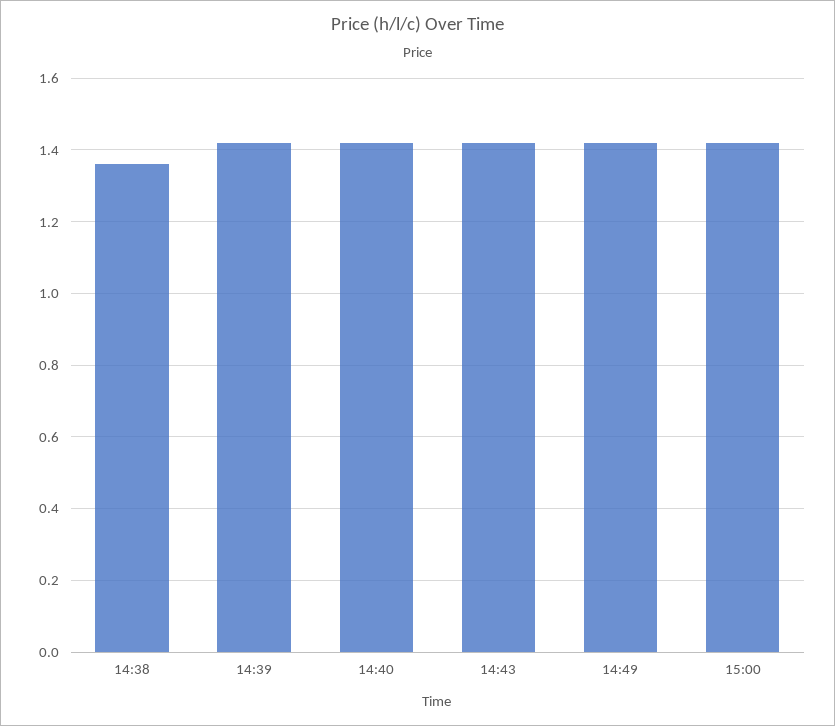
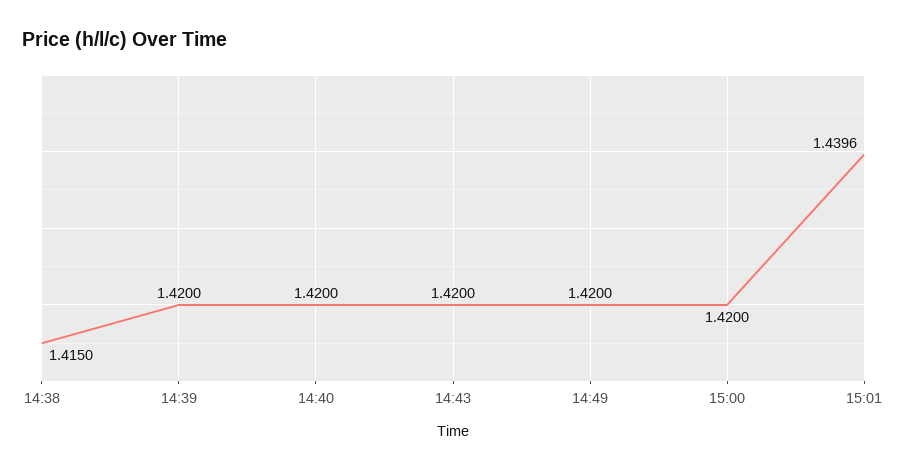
14:38: 1.36 -> 1.415
15:01: none -> 1.4396

